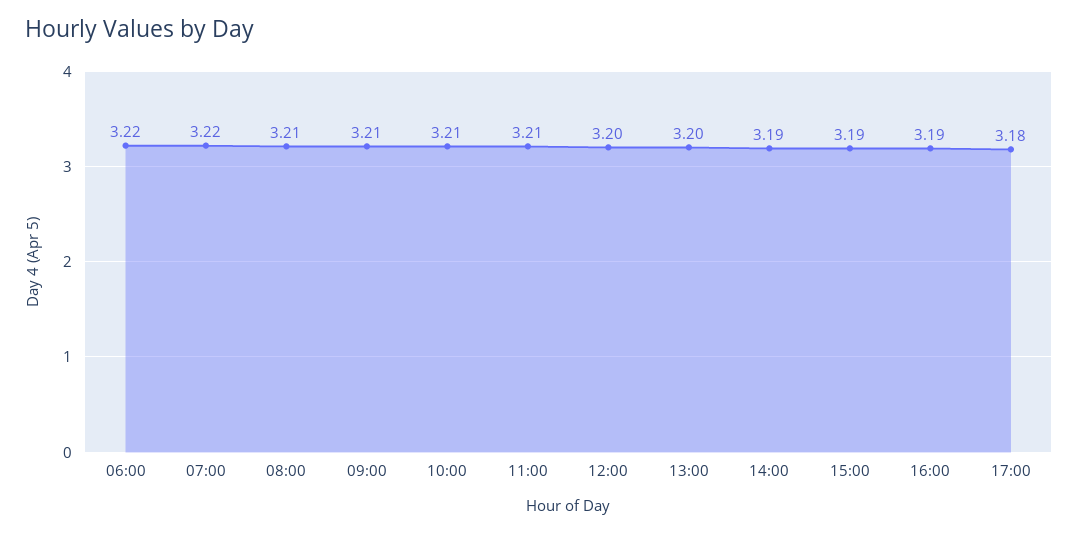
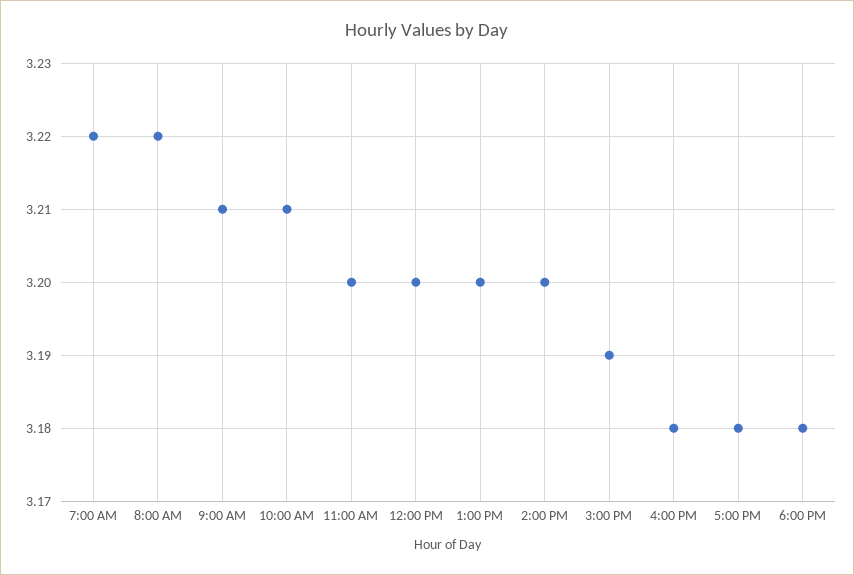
06:00: 3.22 -> none
08:00: 3.21 -> 3.22
11:00: 3.21 -> 3.2
14:00: 3.19 -> 3.2
16:00: 3.19 -> 3.18
6:00 PM: none -> 3.18

